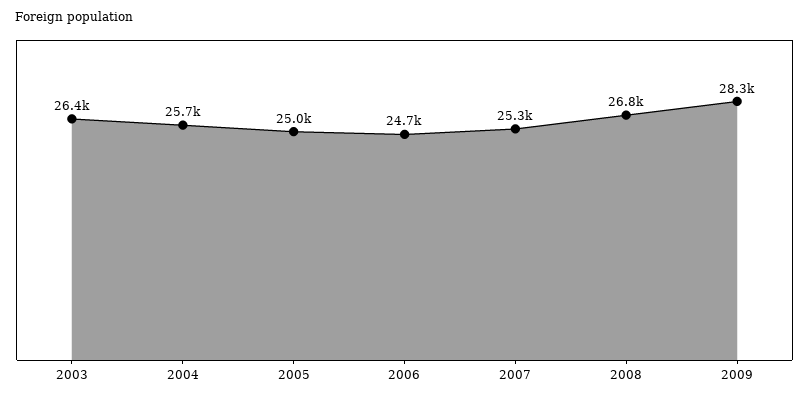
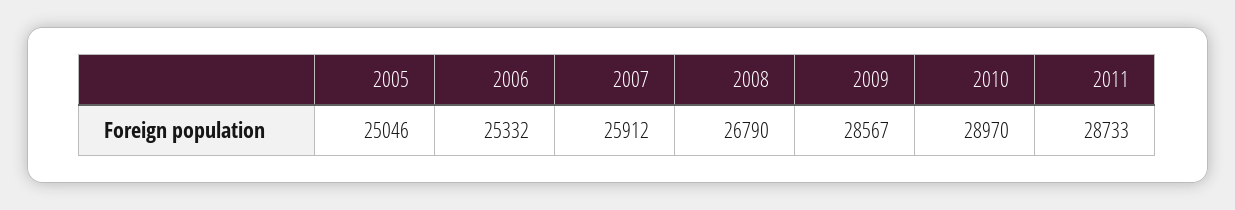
2003: 26400 -> none
2004: 25700 -> none
2006: 24700 -> 25332
2007: 25300 -> 25912
2009: 28300 -> 28567
2010: none -> 28970
2011: none -> 28733

